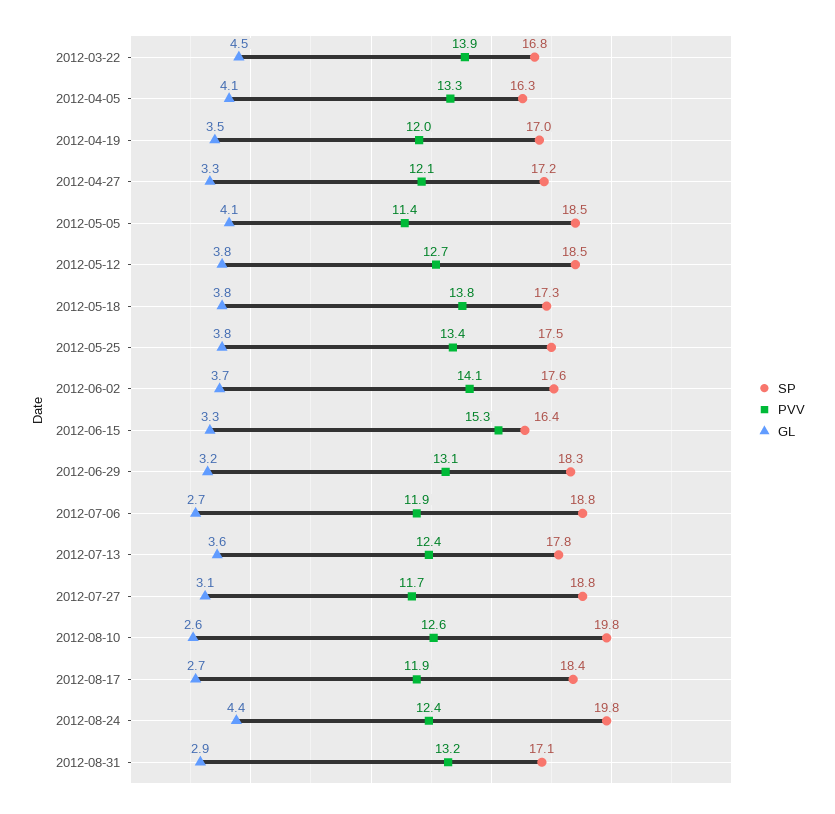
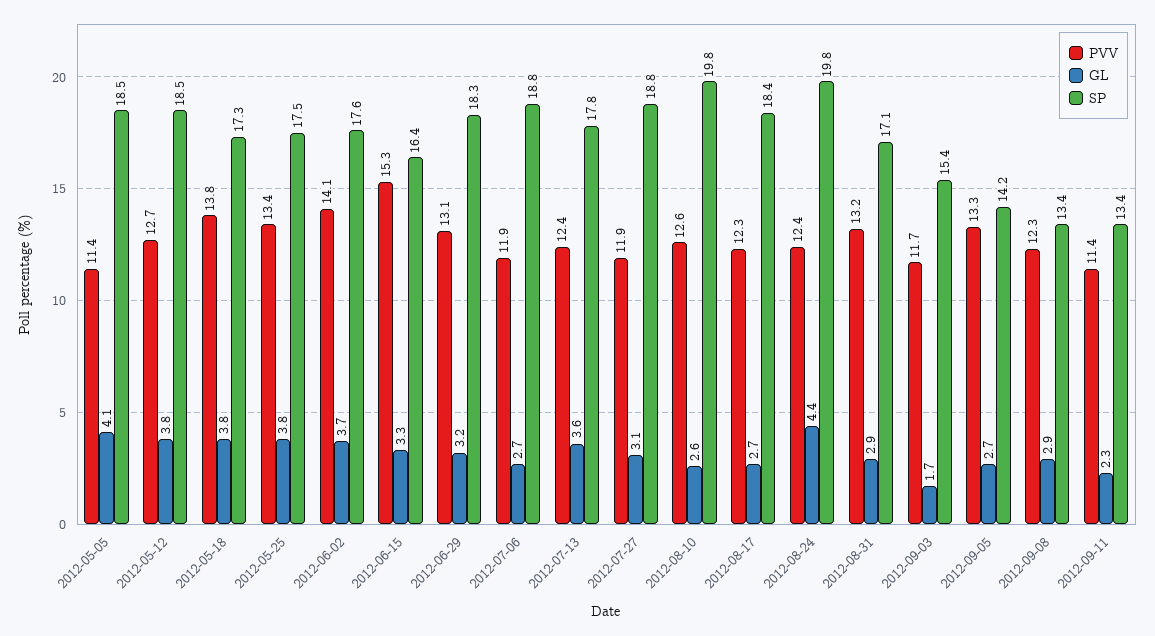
SP, 2012-03-22: 16.8 -> none
PVV, 2012-03-22: 13.9 -> none
GL, 2012-03-22: 4.5 -> none
SP, 2012-04-05: 16.3 -> none
PVV, 2012-04-05: 13.3 -> none
GL, 2012-04-05: 4.1 -> none
SP, 2012-04-19: 17 -> none
PVV, 2012-04-19: 12 -> none
GL, 2012-04-19: 3.5 -> none
SP, 2012-04-27: 17.2 -> none
PVV, 2012-04-27: 12.1 -> none
GL, 2012-04-27: 3.3 -> none
PVV, 2012-07-27: 11.7 -> 11.9
PVV, 2012-08-17: 11.9 -> 12.3
PVV, 2012-09-03: none -> 11.7
GL, 2012-09-03: none -> 1.7
SP, 2012-09-03: none -> 15.4
PVV, 2012-09-05: none -> 13.3
GL, 2012-09-05: none -> 2.7
SP, 2012-09-05: none -> 14.2
PVV, 2012-09-08: none -> 12.3
GL, 2012-09-08: none -> 2.9
SP, 2012-09-08: none -> 13.4
PVV, 2012-09-11: none -> 11.4
GL, 2012-09-11: none -> 2.3
SP, 2012-09-11: none -> 13.4

